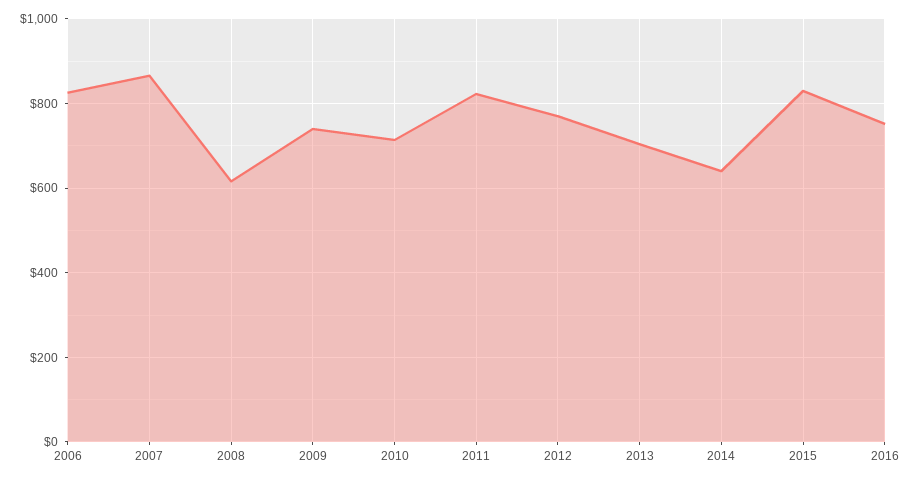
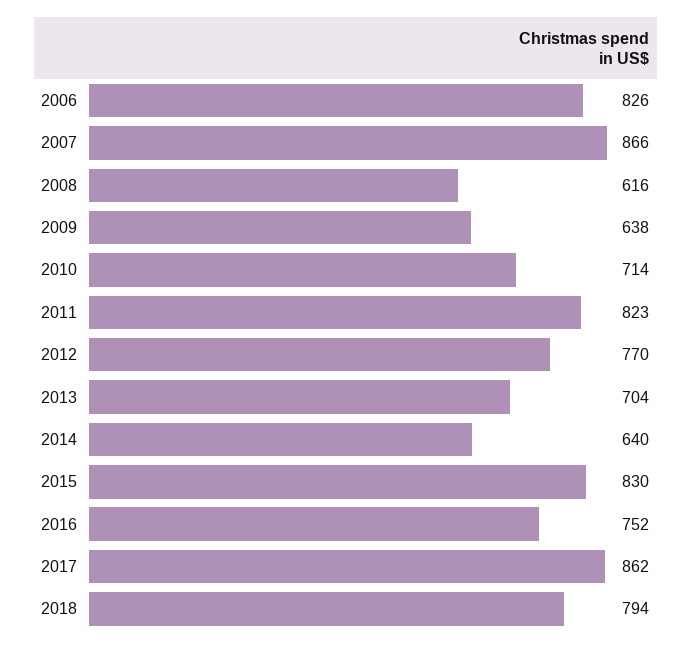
2009: 740 -> 638
2017: none -> 862
2018: none -> 794

